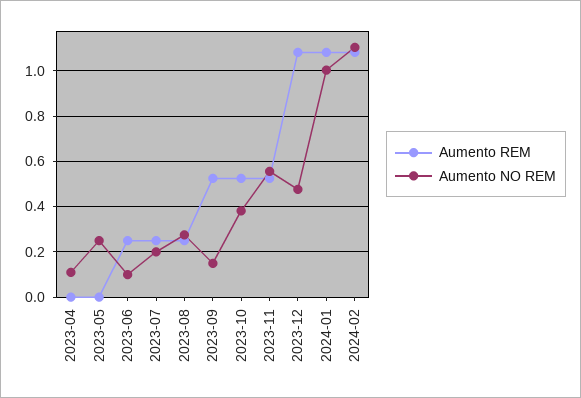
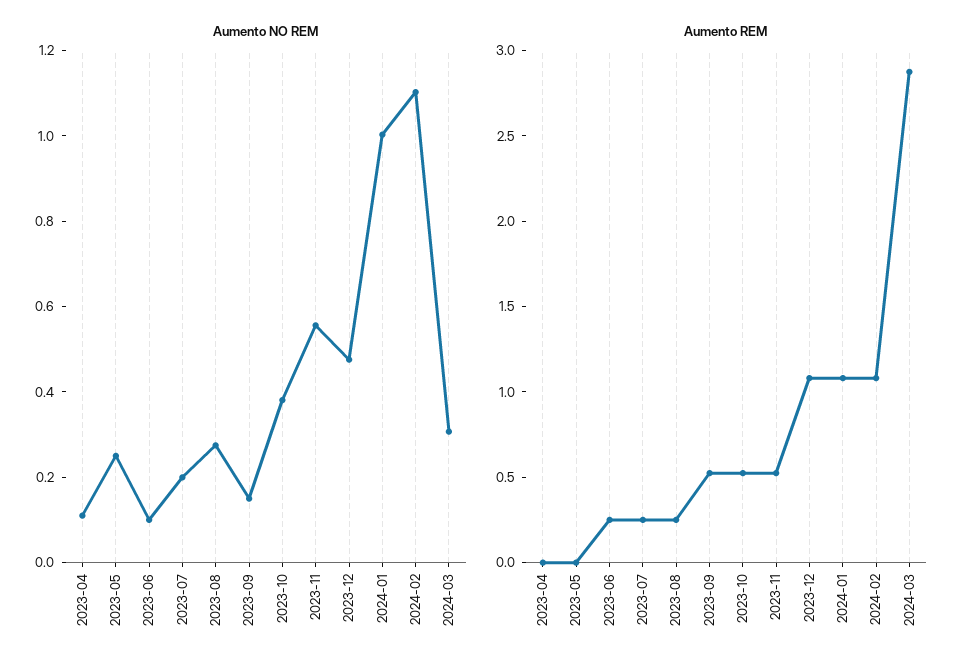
Aumento NO REM, 2024-03: none -> 0.3
Aumento REM, 2024-03: none -> 2.9

